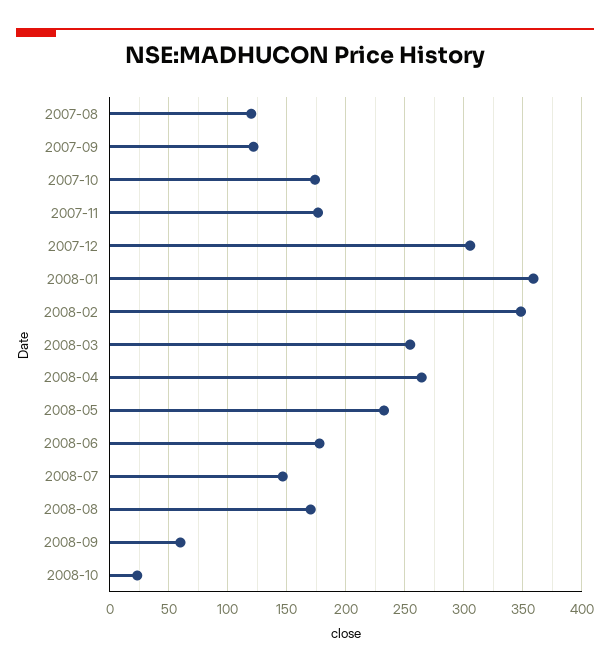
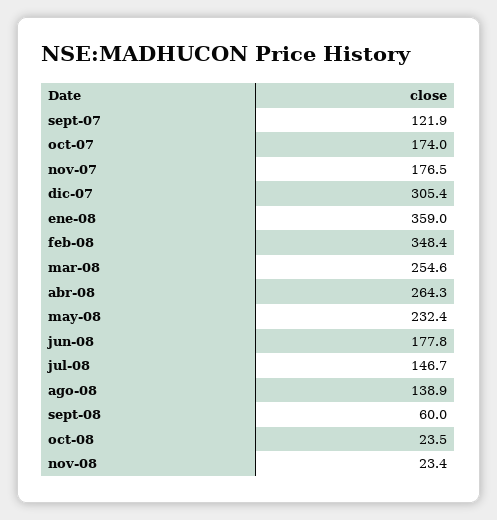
2007-08: 120 -> none
2008-08: 170 -> 138.9
nov-08: none -> 23.4

